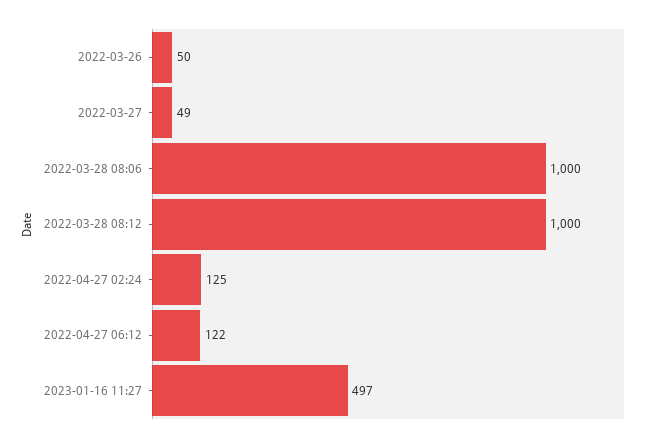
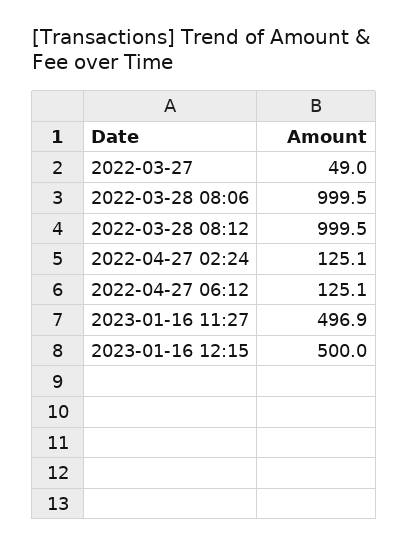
2022-03-26: 50 -> none
2022-04-27 06:12: 122 -> 125.1
2023-01-16 12:15: none -> 500

